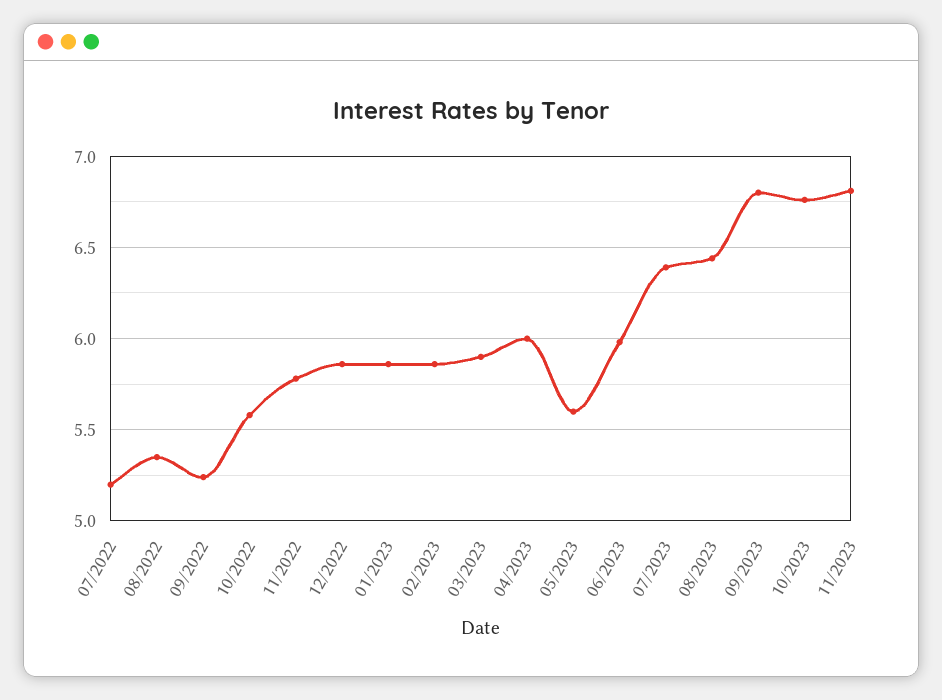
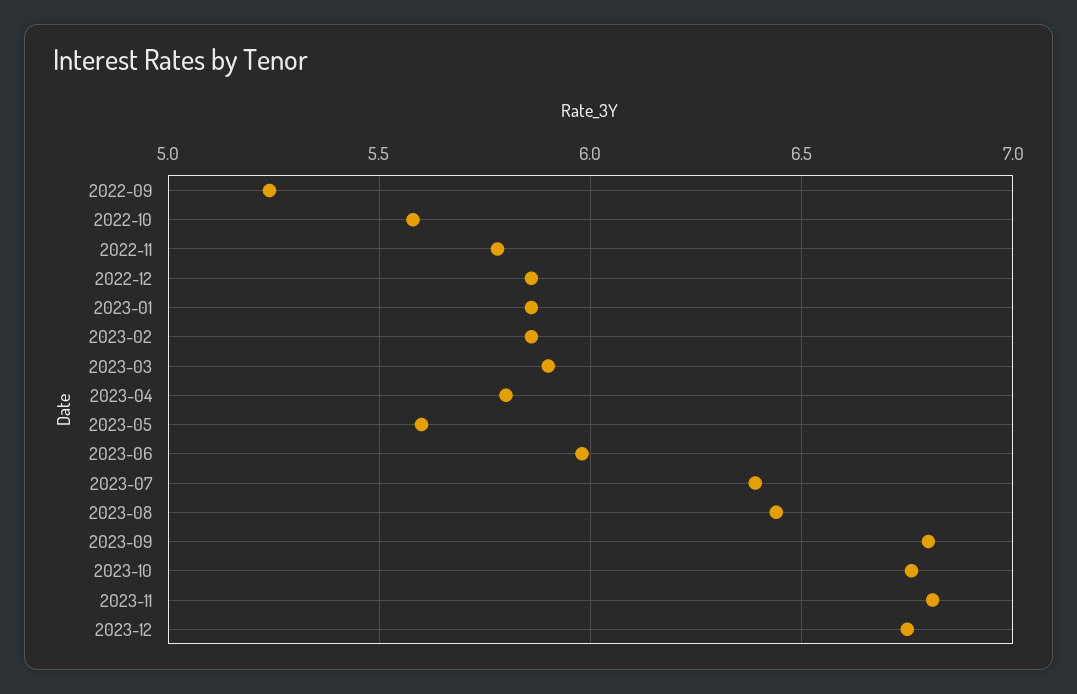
07/2022: 5.2 -> none
08/2022: 5.35 -> none
04/2023: 6 -> 5.8
2023-12: none -> 6.75

